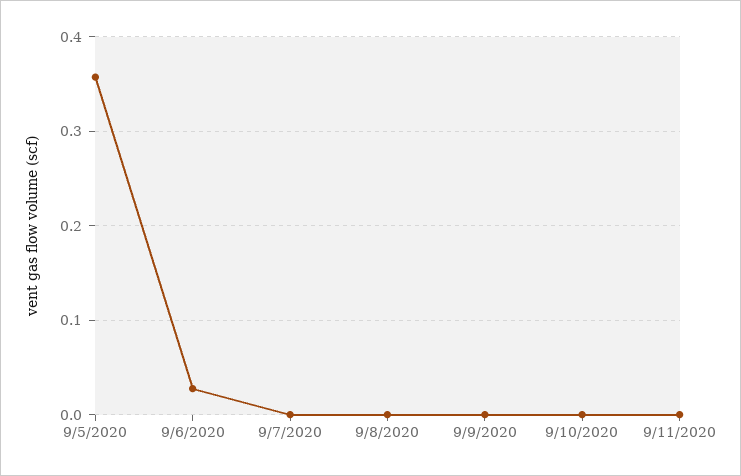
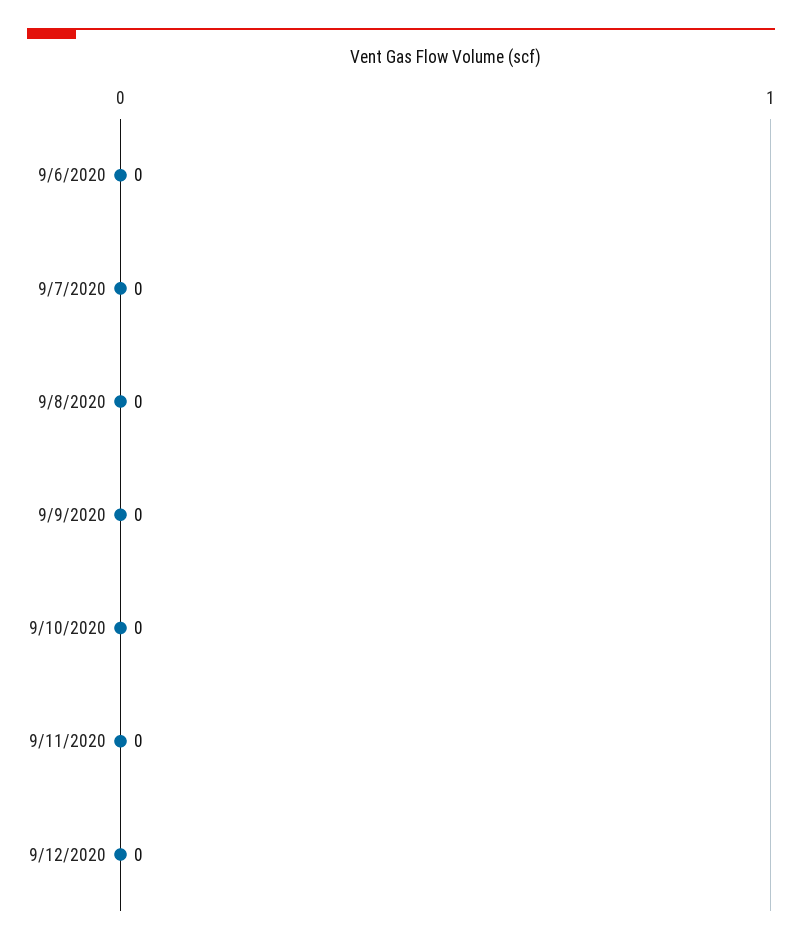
9/5/2020: 0.36 -> none
9/6/2020: 0.03 -> 0
9/12/2020: none -> 0

